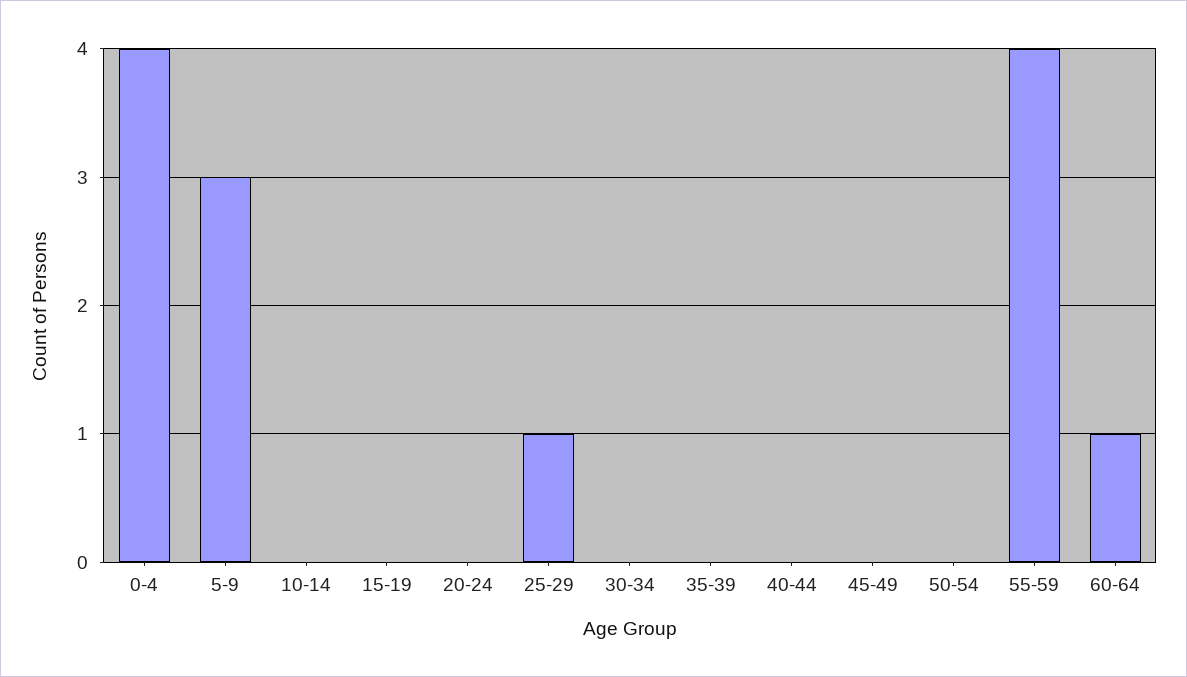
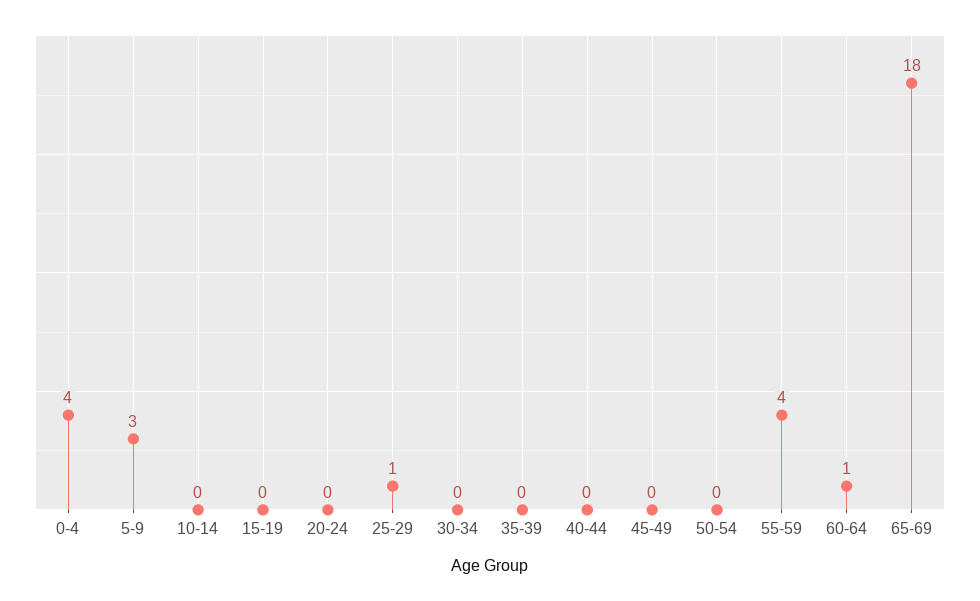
65-69: none -> 18

